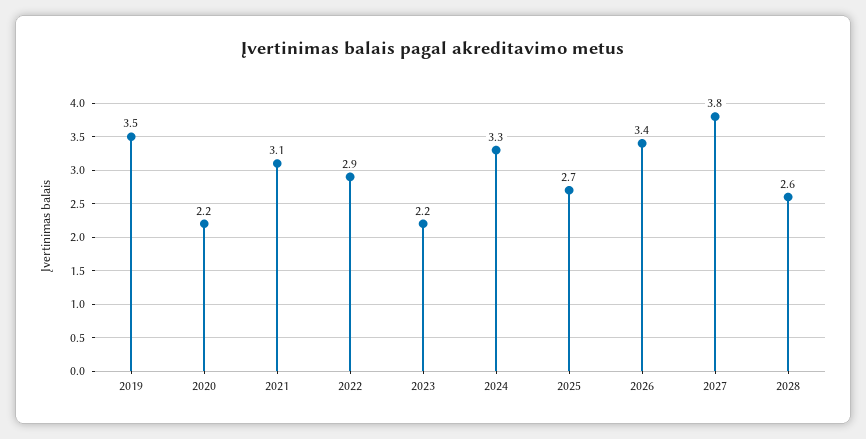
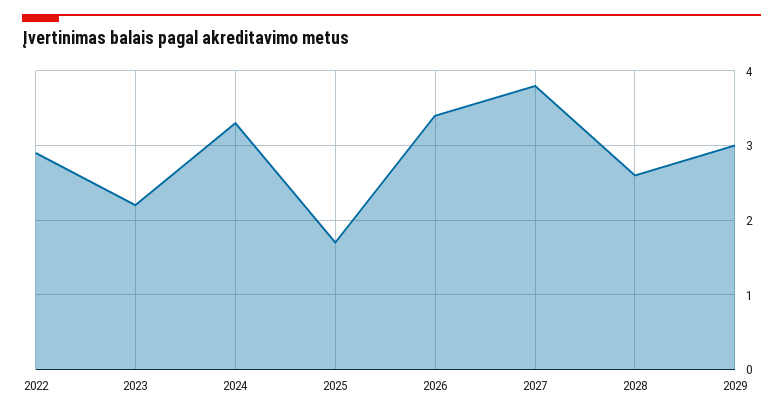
2019: 3.5 -> none
2020: 2.2 -> none
2021: 3.1 -> none
2025: 2.7 -> 1.7
2029: none -> 3

